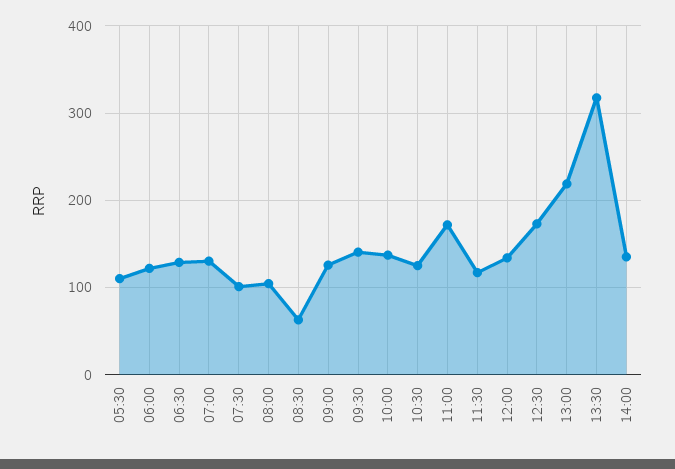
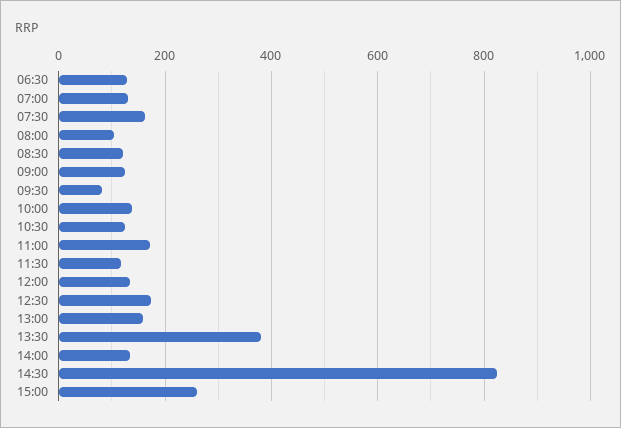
05:30: 110 -> none
06:00: 120 -> none
07:30: 100 -> 160
08:30: 60 -> 120
09:30: 140 -> 80
13:00: 220 -> 160
13:30: 320 -> 380
14:30: none -> 820
15:00: none -> 260

